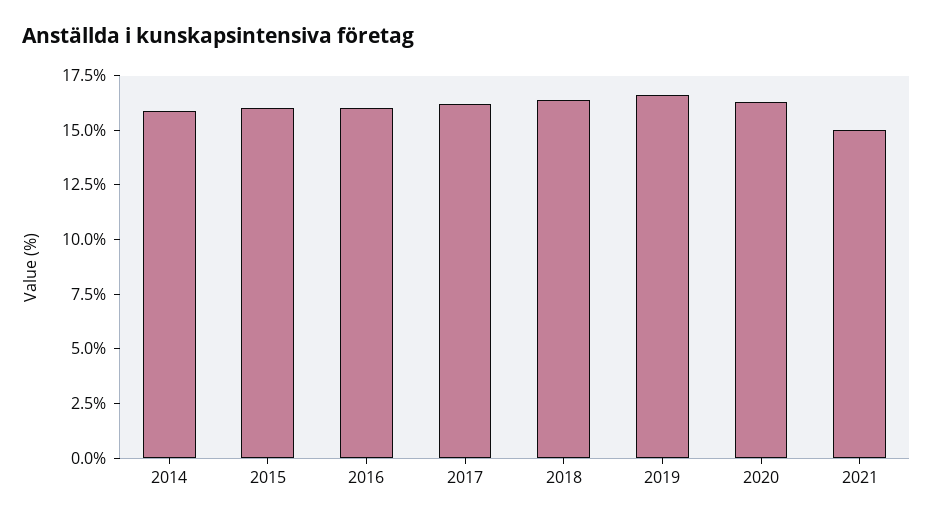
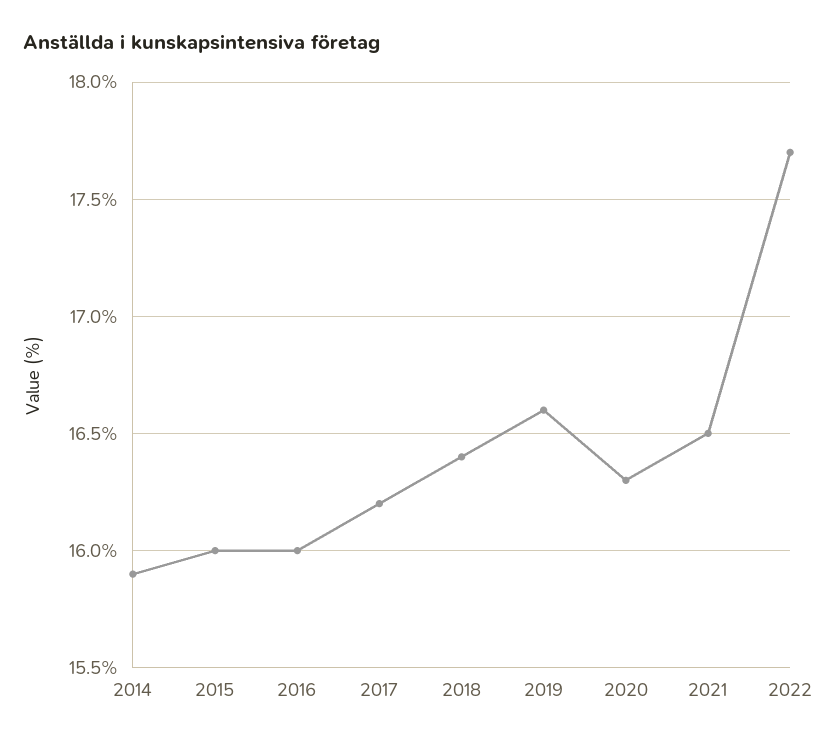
2021: 15 -> 16.5
2022: none -> 17.7

